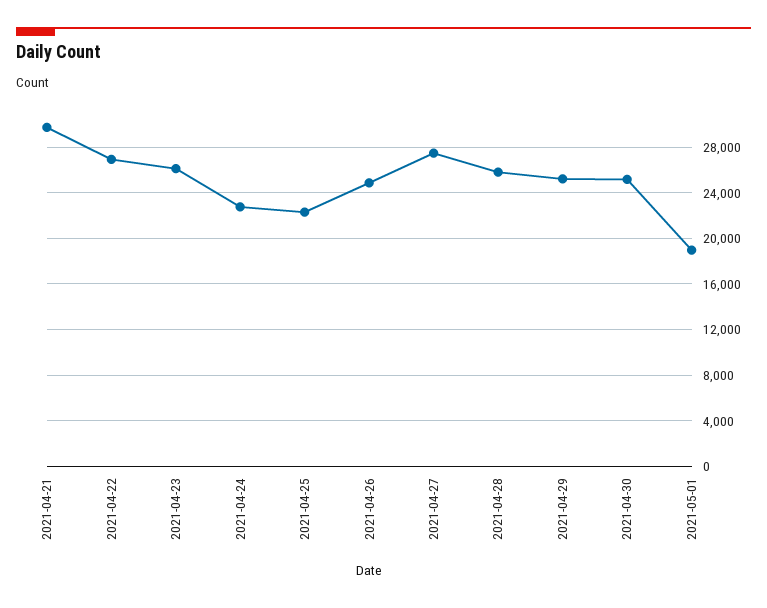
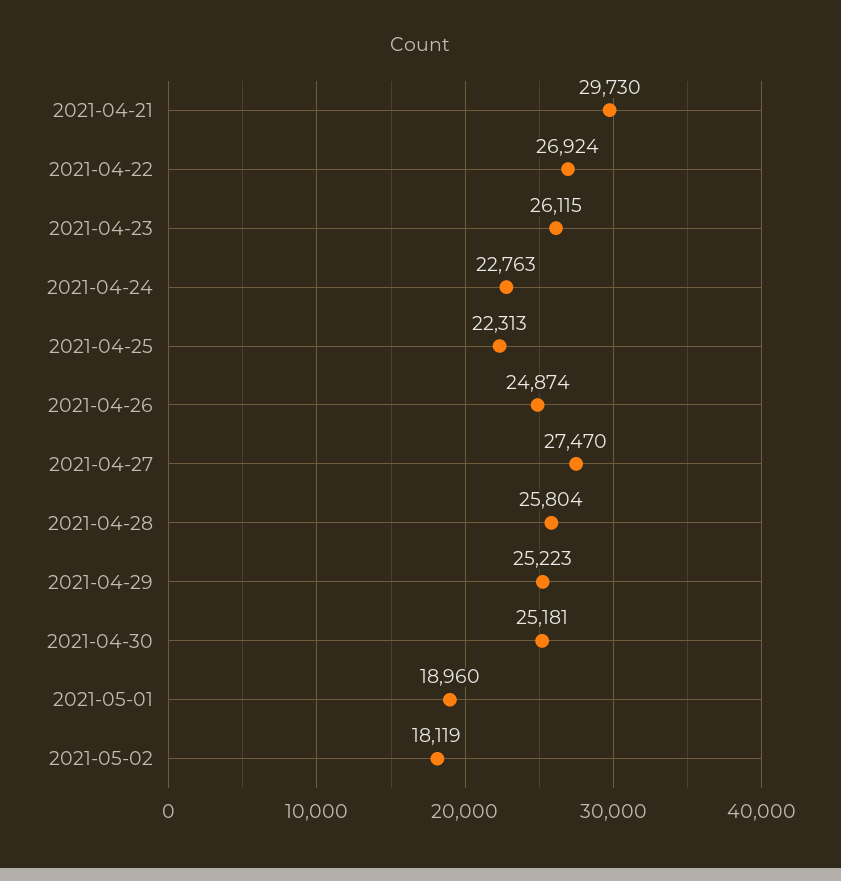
2021-05-02: none -> 18119

